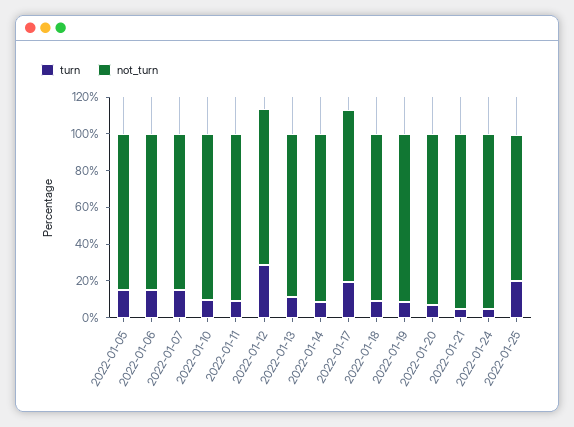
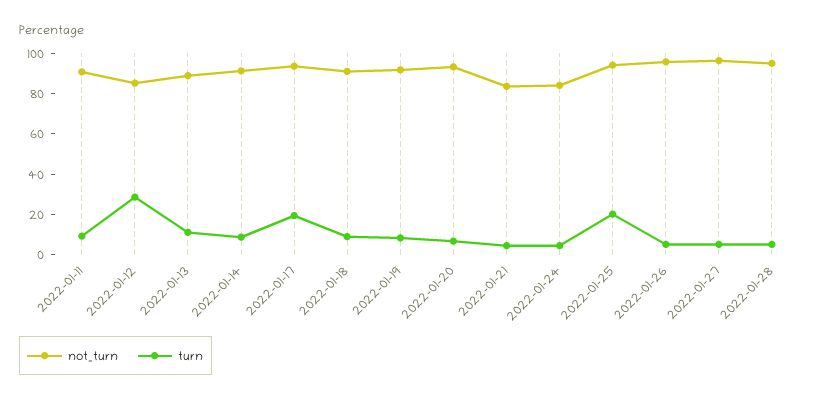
turn, 2022-01-05: 15 -> none
not_turn, 2022-01-05: 85 -> none
turn, 2022-01-06: 15 -> none
not_turn, 2022-01-06: 85 -> none
turn, 2022-01-07: 15 -> none
not_turn, 2022-01-07: 85 -> none
turn, 2022-01-10: 10 -> none
not_turn, 2022-01-10: 90 -> none
not_turn, 2022-01-21: 95 -> 85
not_turn, 2022-01-24: 95 -> 85
not_turn, 2022-01-25: 80 -> 95
not_turn, 2022-01-26: none -> 95
turn, 2022-01-26: none -> 5
not_turn, 2022-01-27: none -> 95
turn, 2022-01-27: none -> 5
not_turn, 2022-01-28: none -> 95
turn, 2022-01-28: none -> 5

